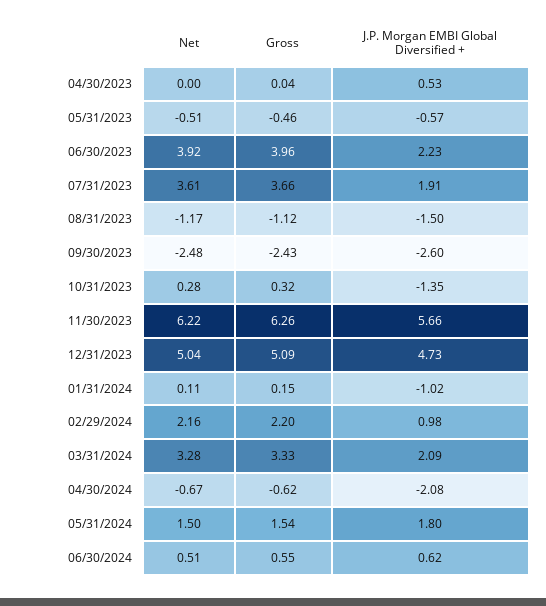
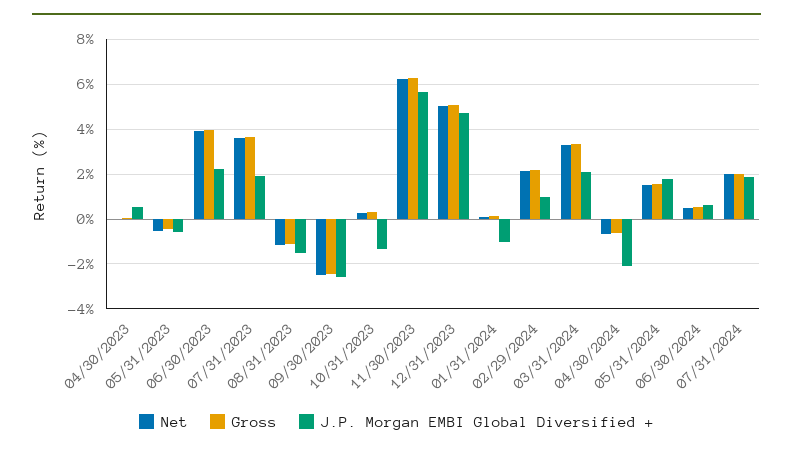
Net, 07/31/2024: none -> 2
Gross, 07/31/2024: none -> 2
J.P. Morgan EMBI Global Diversified +, 07/31/2024: none -> 2

